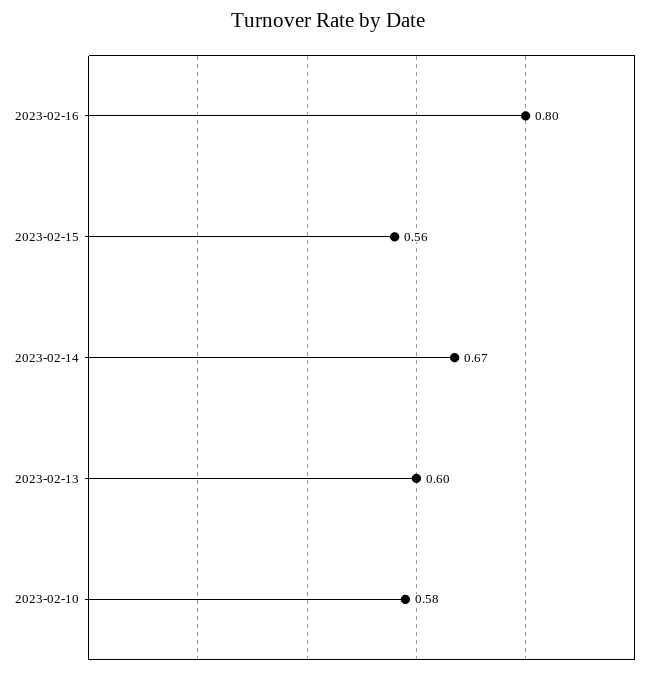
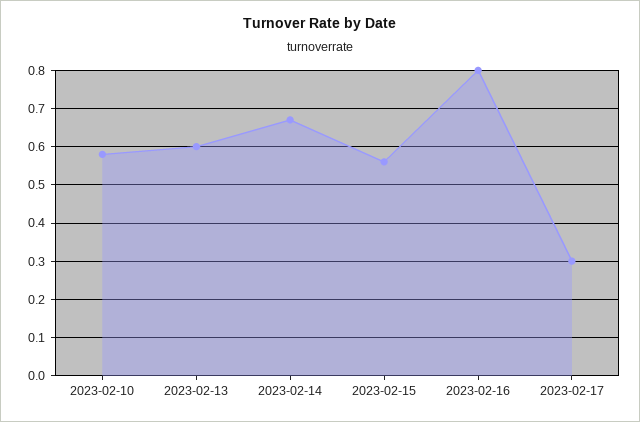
2023-02-17: none -> 0.3

